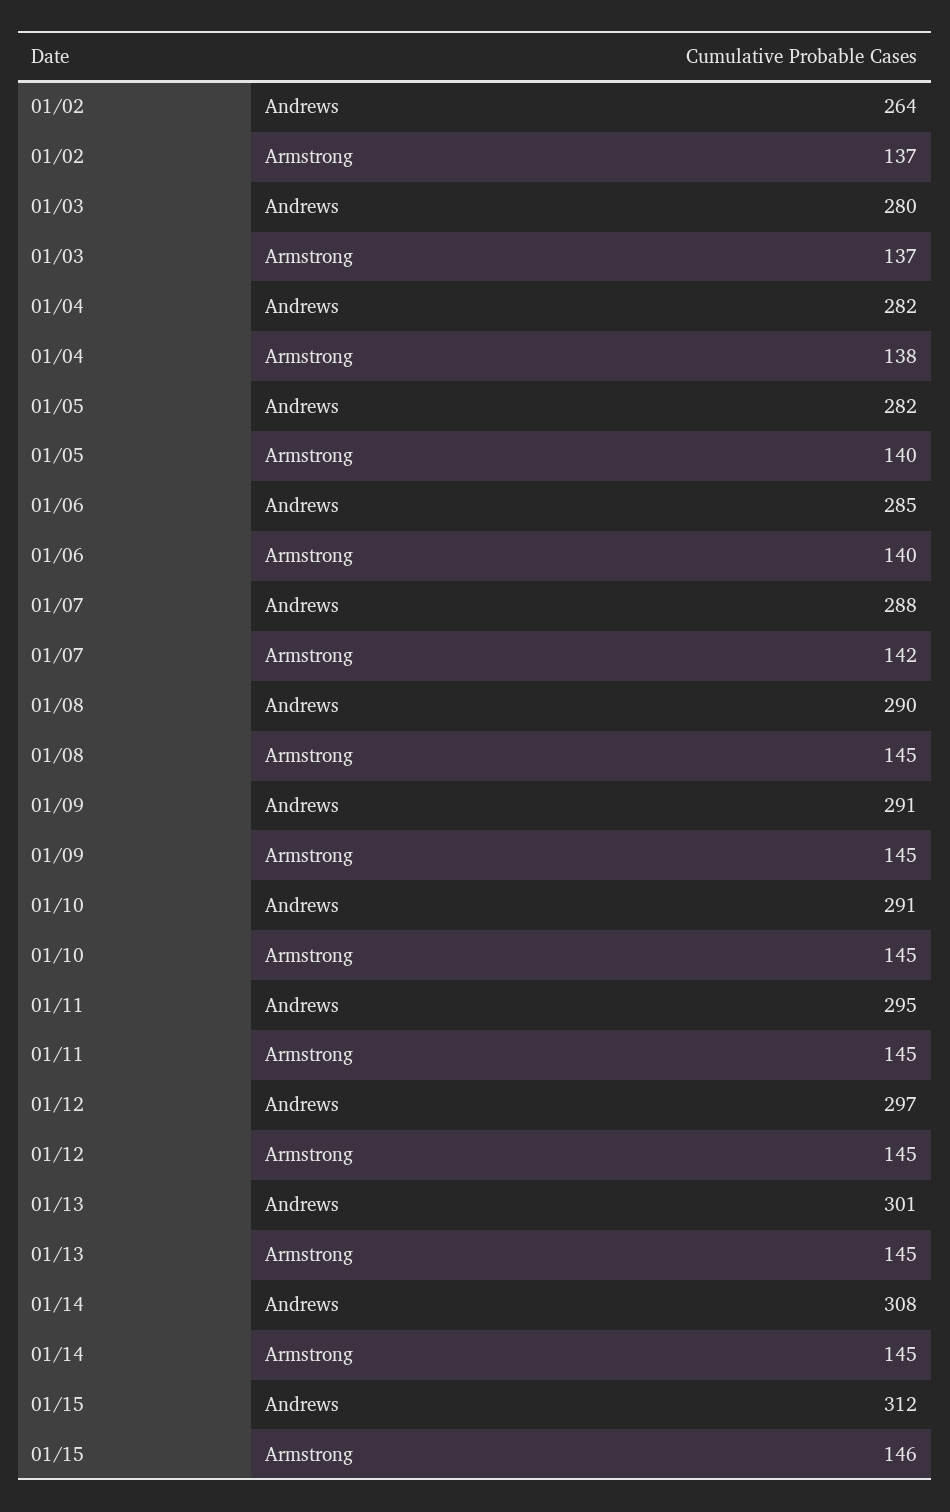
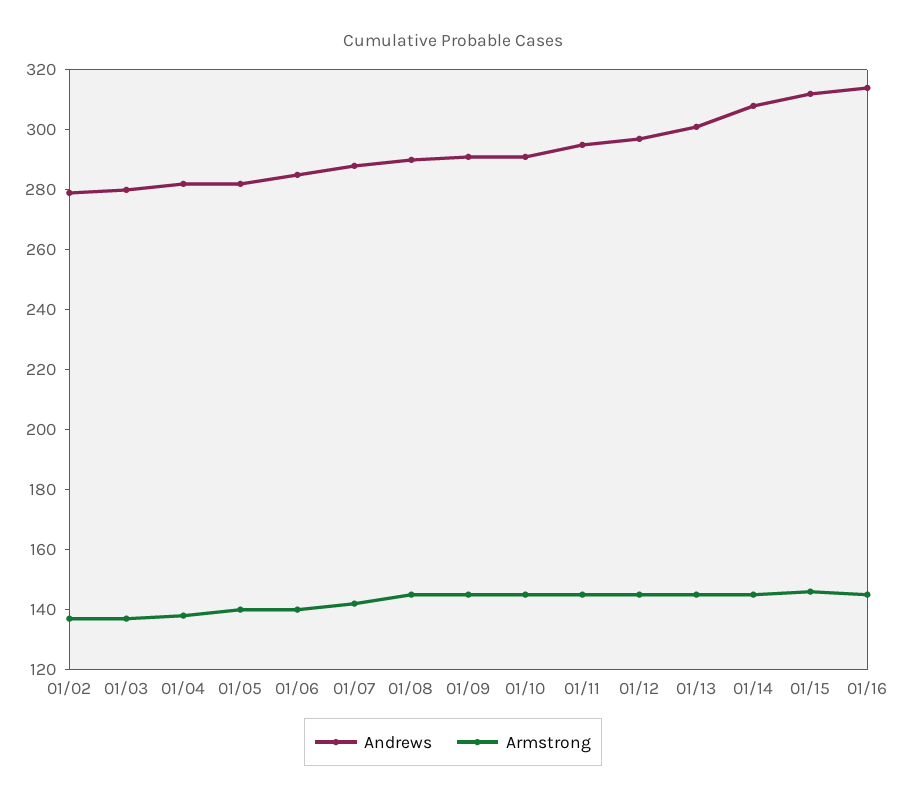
Andrews, 01/02: 264 -> 280
Andrews, 01/16: none -> 315
Armstrong, 01/16: none -> 145

